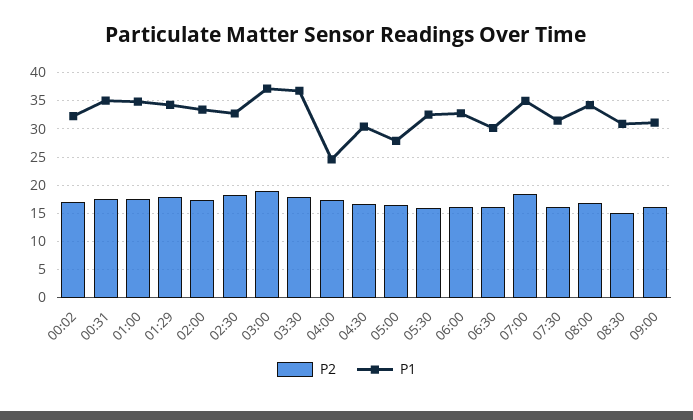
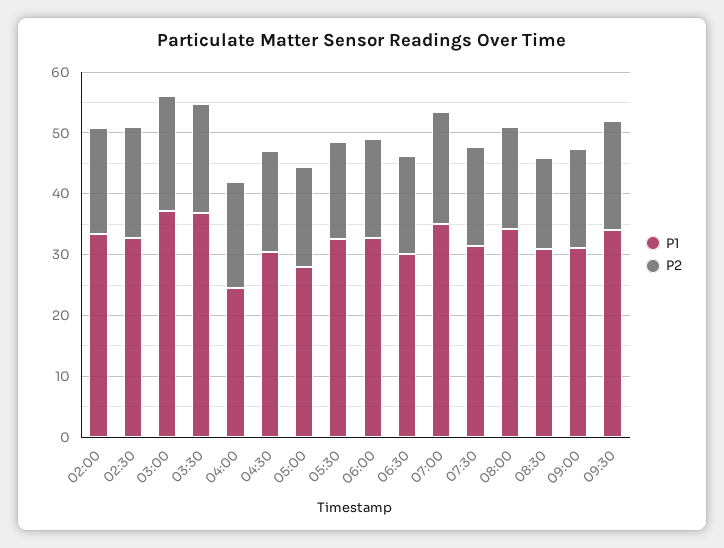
P2, 00:02: 17.5 -> none
P1, 00:02: 32.5 -> none
P2, 00:31: 17.5 -> none
P1, 00:31: 35 -> none
P2, 01:00: 17.5 -> none
P1, 01:00: 35 -> none
P2, 01:29: 17.5 -> none
P1, 01:29: 35 -> none
P1, 09:30: none -> 34
P2, 09:30: none -> 18

